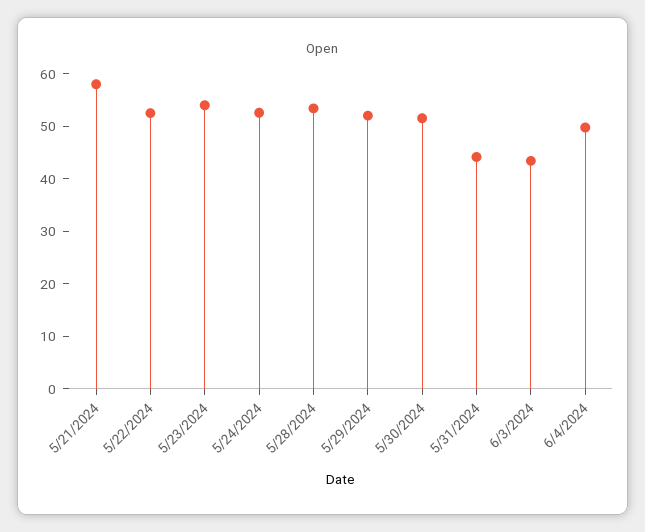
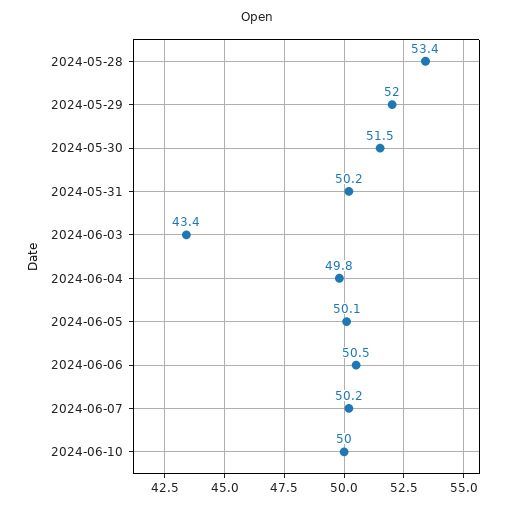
5/21/2024: 58 -> none
5/22/2024: 52 -> none
5/23/2024: 54 -> none
5/24/2024: 52 -> none
5/31/2024: 44 -> 50.2
2024-06-05: none -> 50.1
2024-06-06: none -> 50.5
2024-06-07: none -> 50.2
2024-06-10: none -> 50

